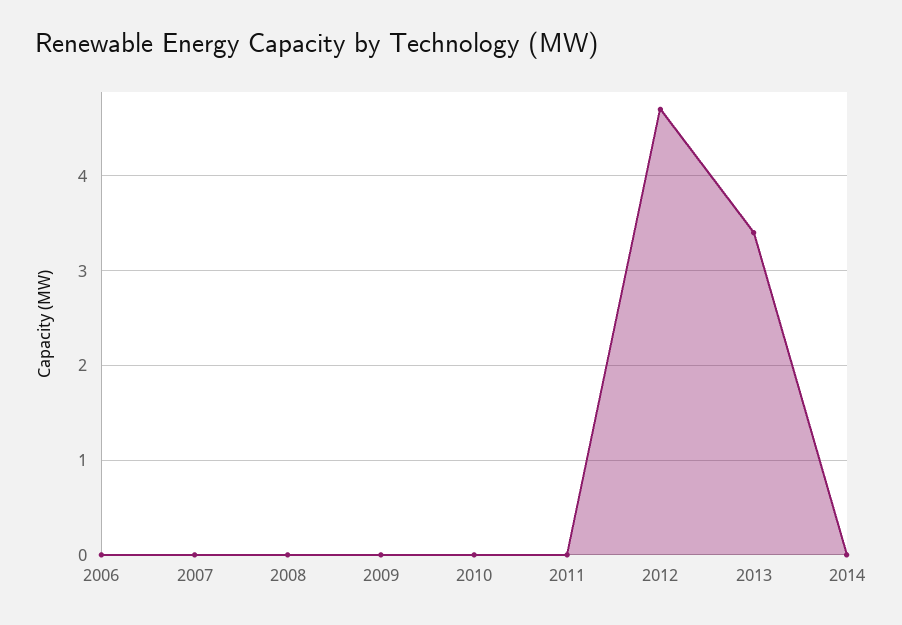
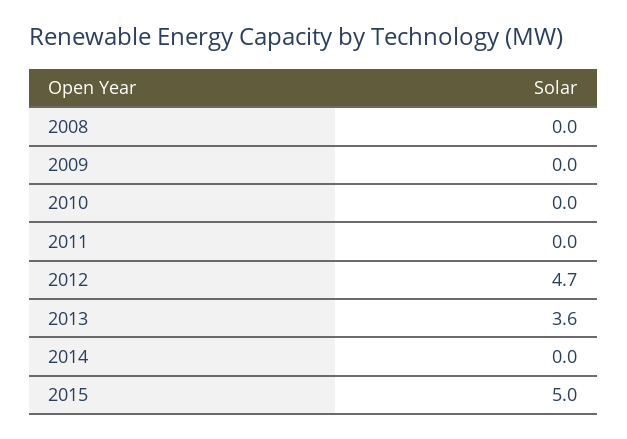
2006: 0 -> none
2007: 0 -> none
2013: 3.4 -> 3.6
2015: none -> 5

